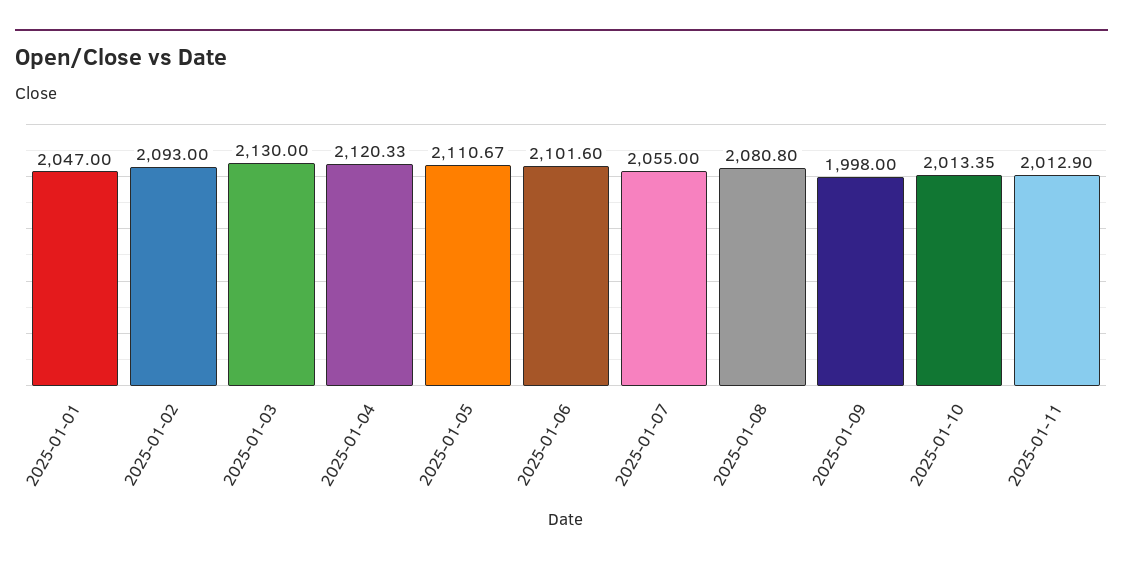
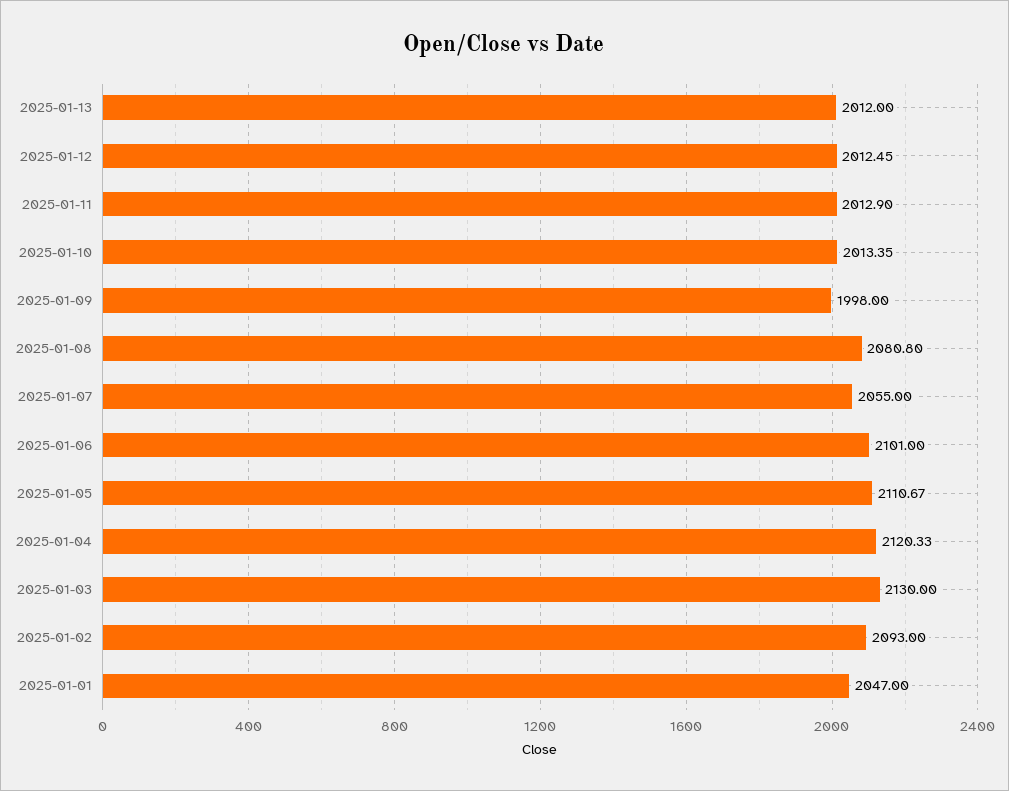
2025-01-06: 2101.6 -> 2101
2025-01-13: none -> 2012
2025-01-12: none -> 2012.45

